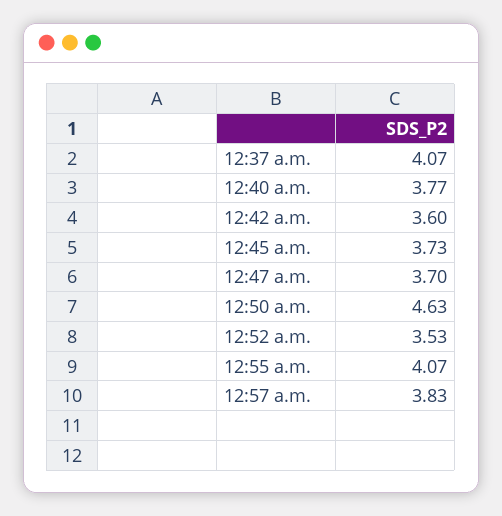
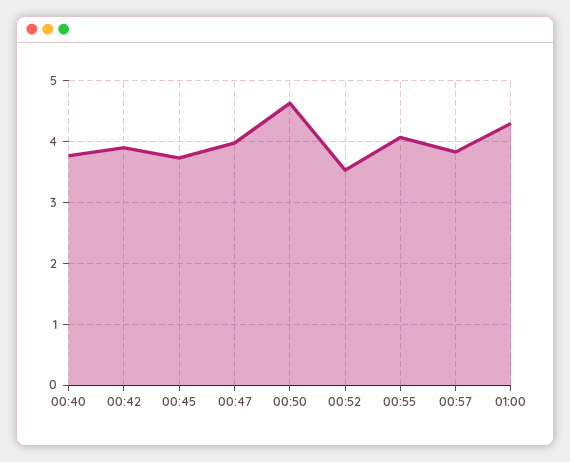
12:37 a.m.: 4.07 -> none
12:42 a.m.: 3.6 -> 3.9
12:47 a.m.: 3.7 -> 4
01:00: none -> 4.3

